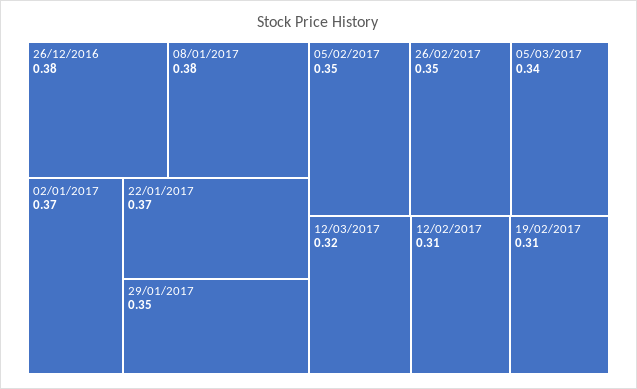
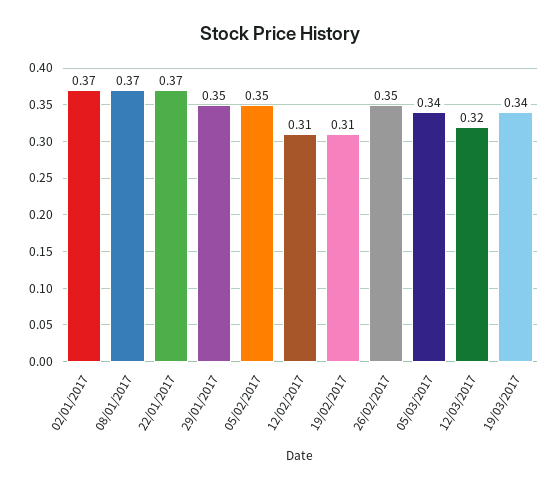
26/12/2016: 0.38 -> none
08/01/2017: 0.38 -> 0.37
19/03/2017: none -> 0.34

